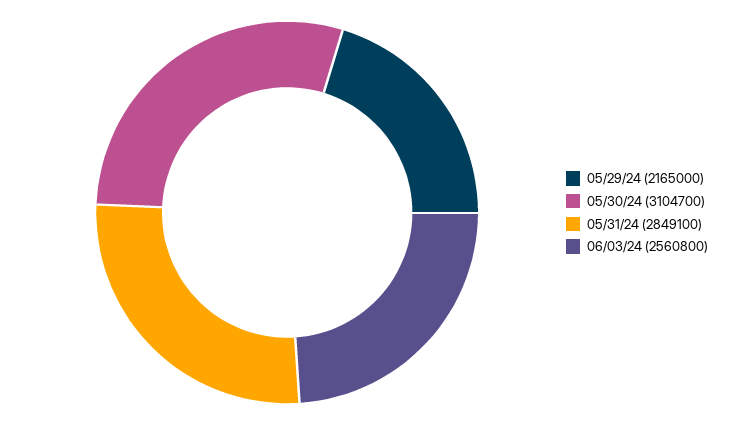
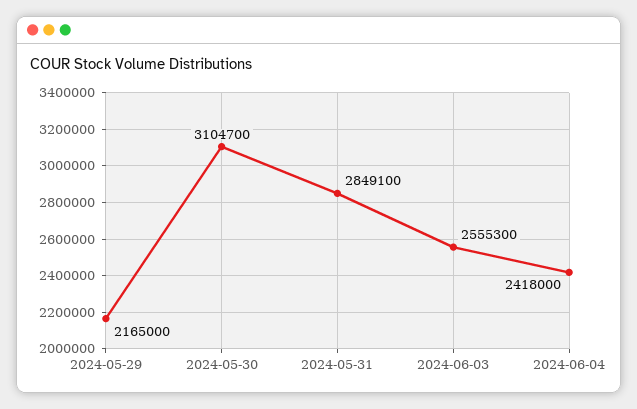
06/03/24: 2560800 -> 2555300
2024-06-04: none -> 2418000

